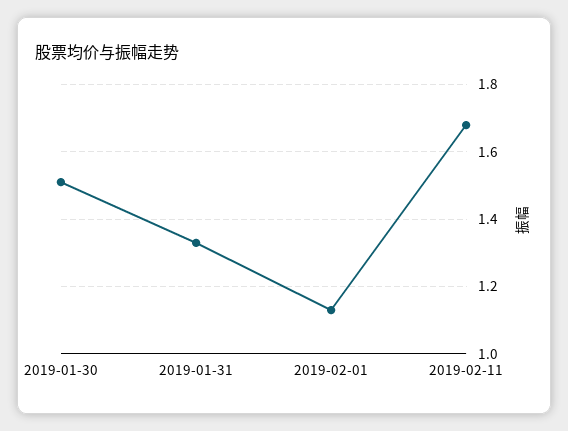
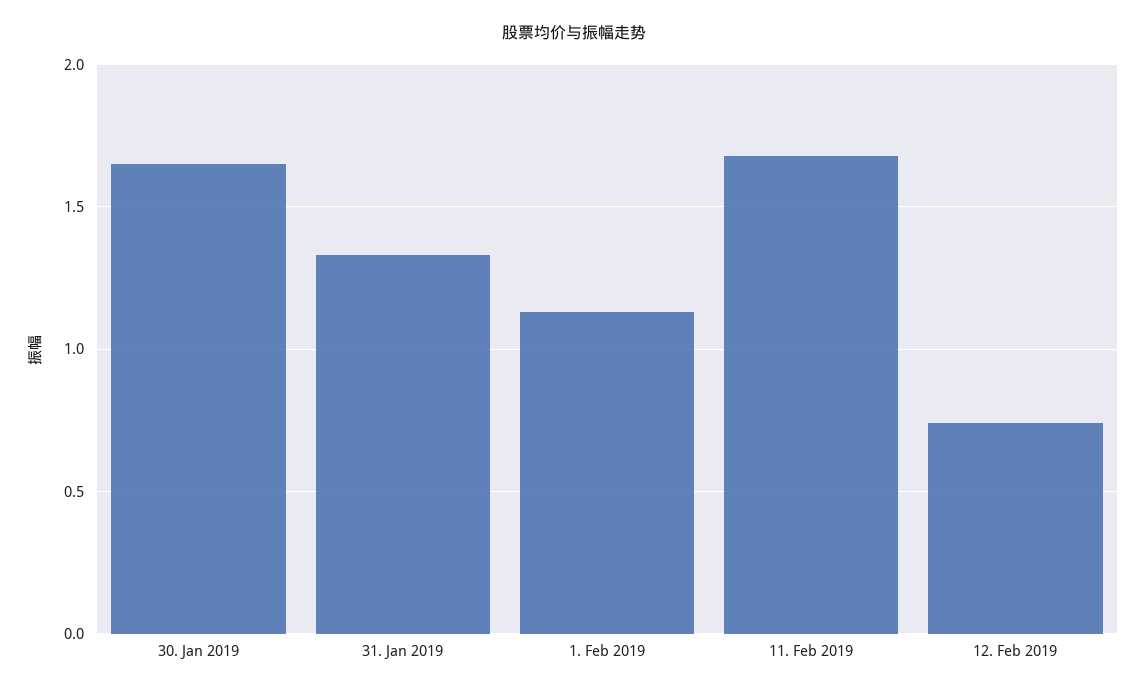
2019-01-30: 1.5 -> 1.65
12. Feb 2019: none -> 0.75

